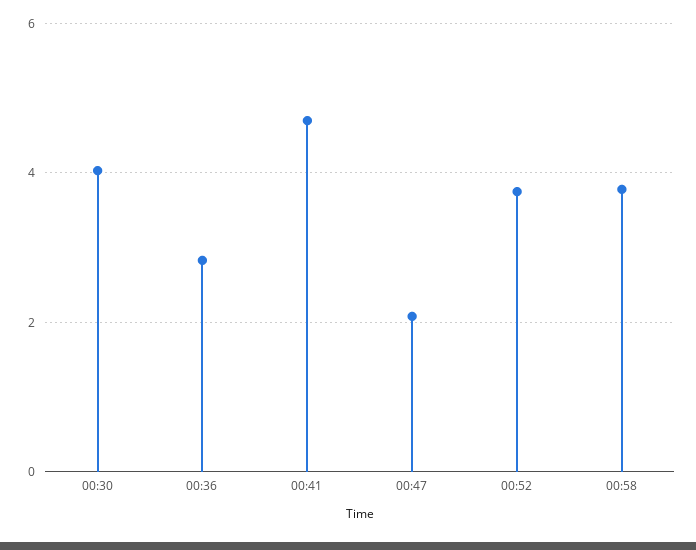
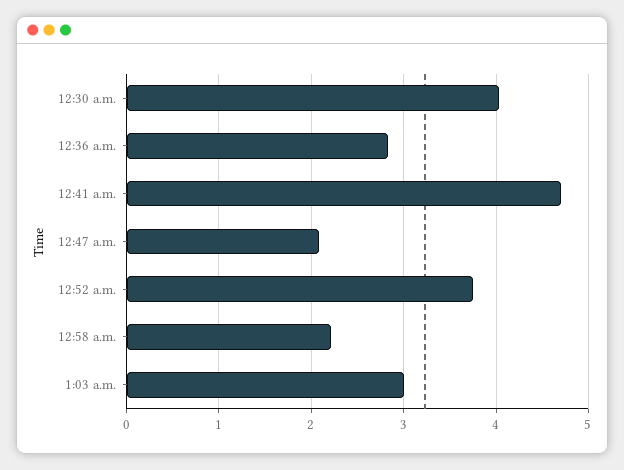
00:58: 3.8 -> 2.2
1:03 a.m.: none -> 3

